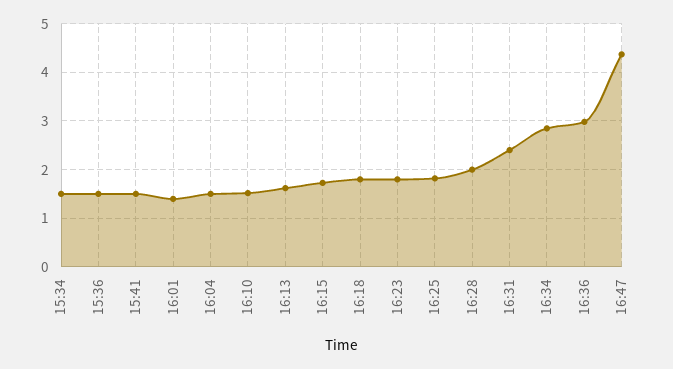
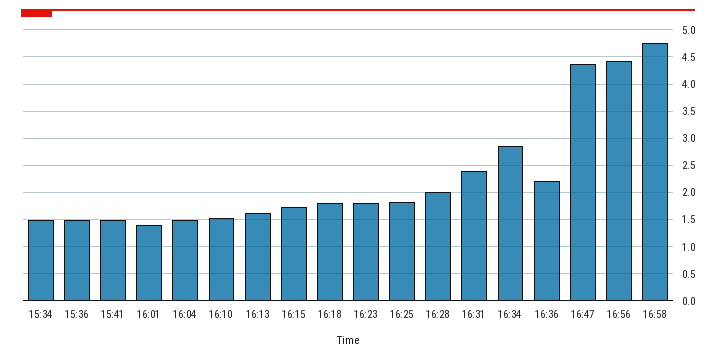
16:36: 3 -> 2.25
16:56: none -> 4.5
16:58: none -> 4.75

